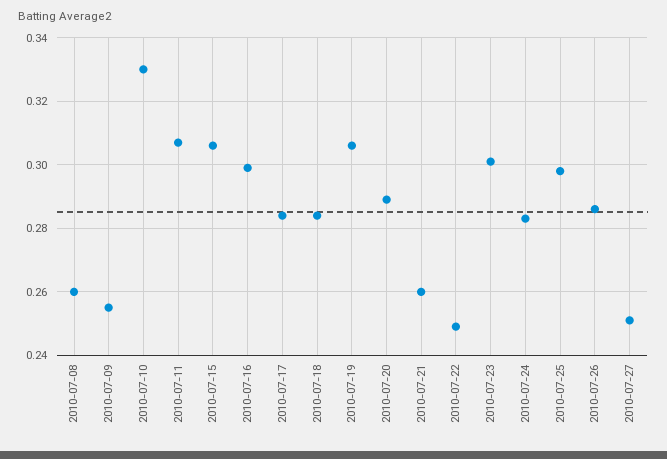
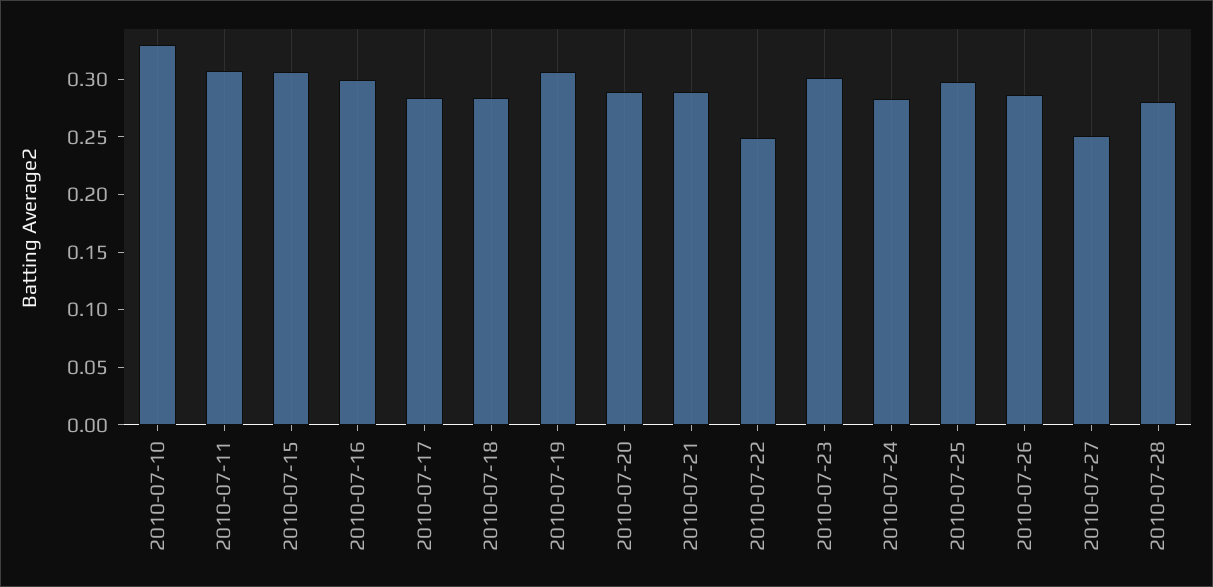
2010-07-08: 0.26 -> none
2010-07-09: 0.255 -> none
2010-07-21: 0.26 -> 0.29
2010-07-28: none -> 0.28

